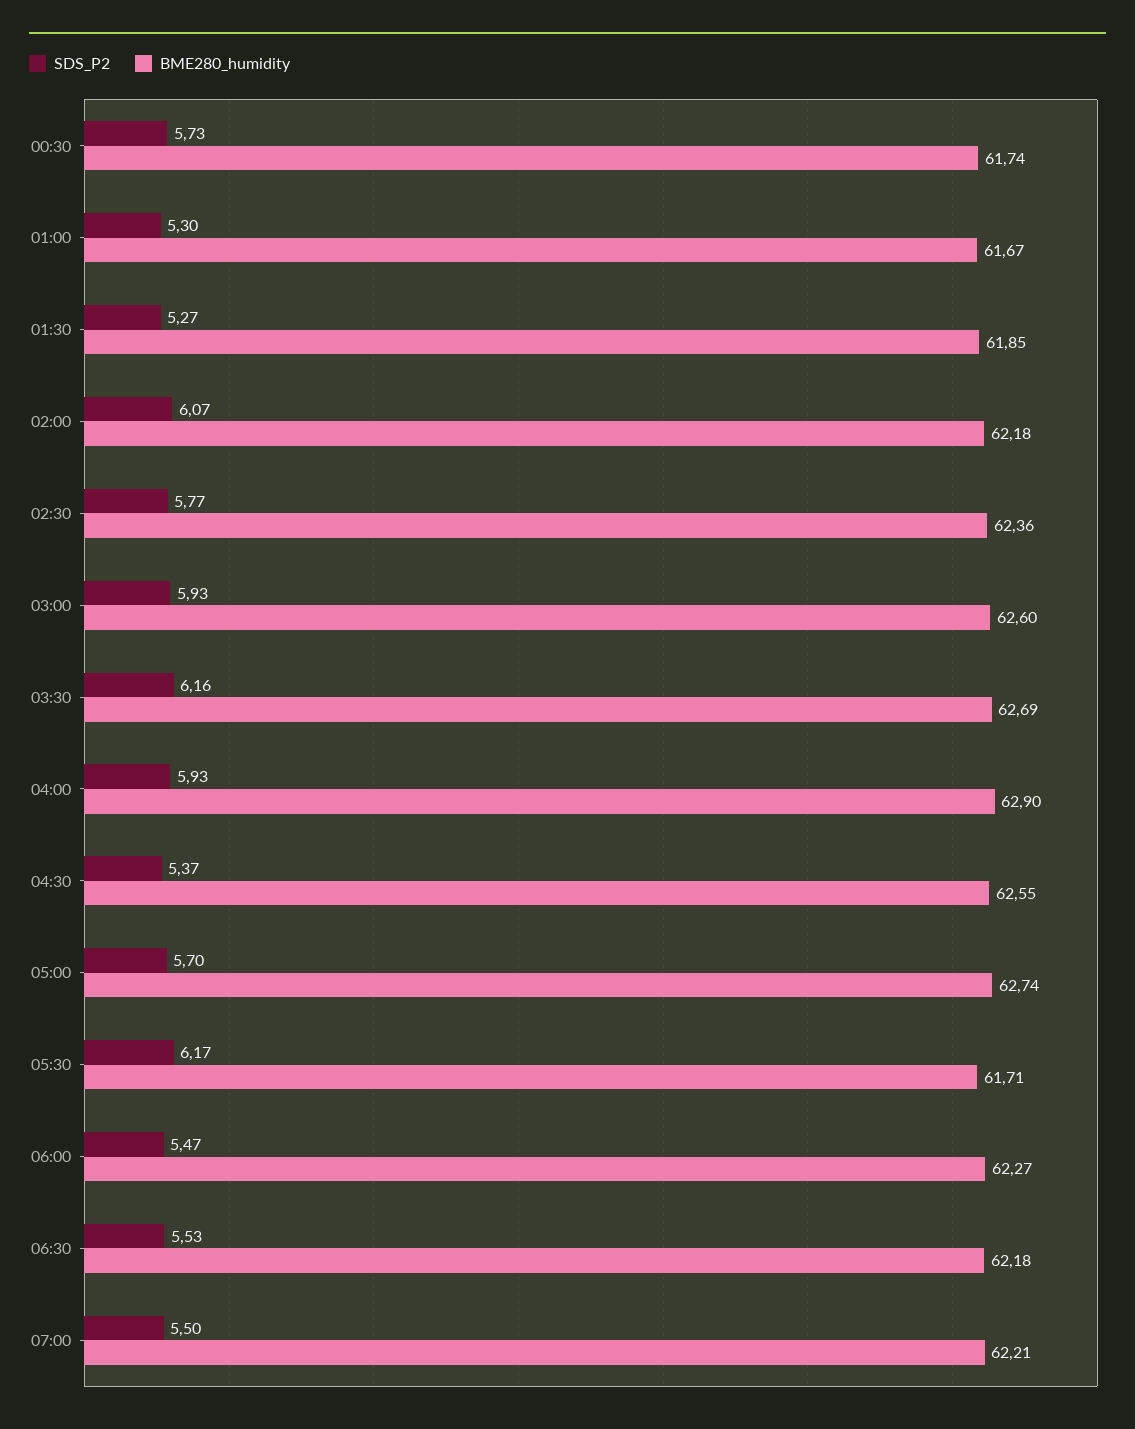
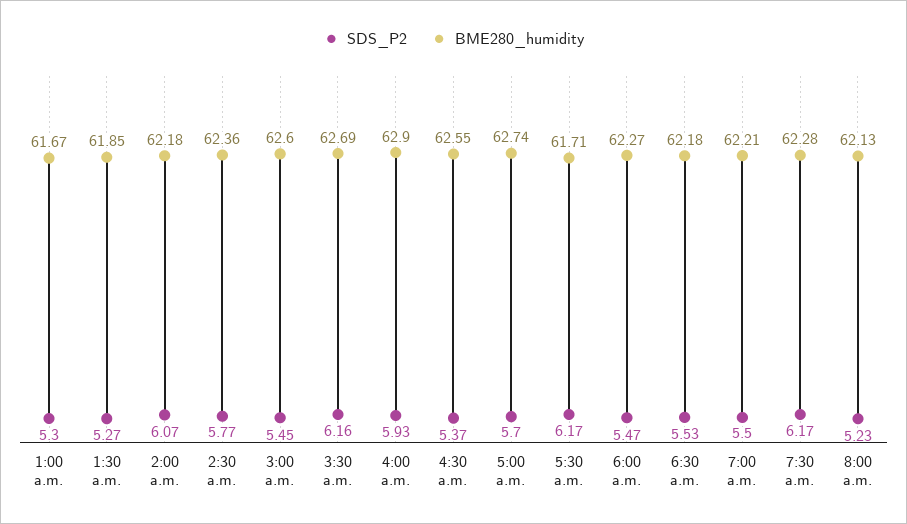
SDS_P2, 00:30: 5.73 -> none
BME280_humidity, 00:30: 61.74 -> none
SDS_P2, 03:00: 5.93 -> 5.45
SDS_P2, 7:30 a.m.: none -> 6.17
BME280_humidity, 7:30 a.m.: none -> 62.28
SDS_P2, 8:00 a.m.: none -> 5.23
BME280_humidity, 8:00 a.m.: none -> 62.13

